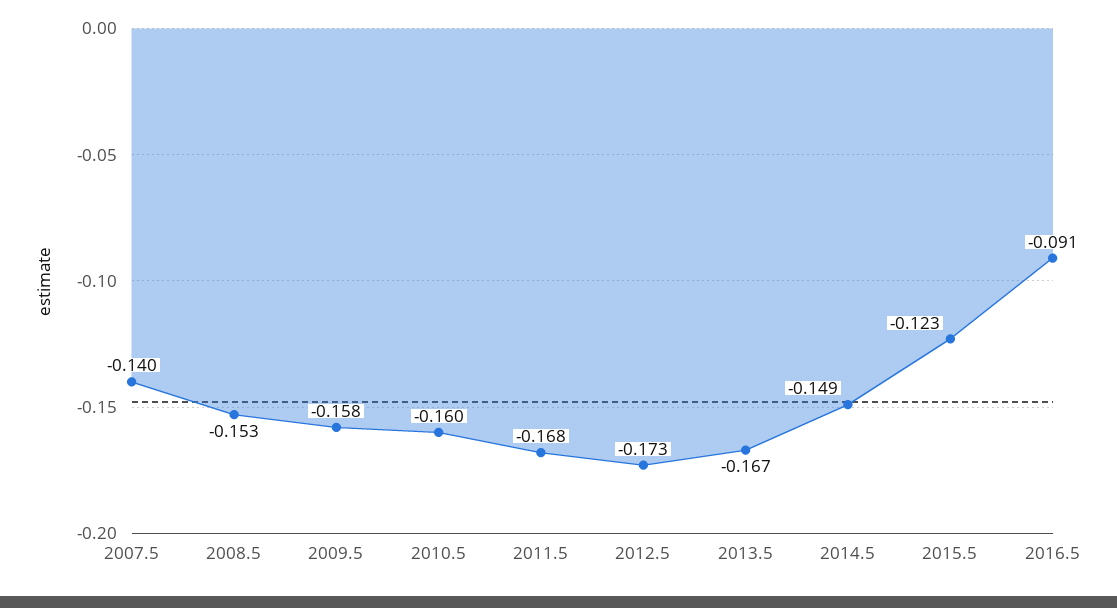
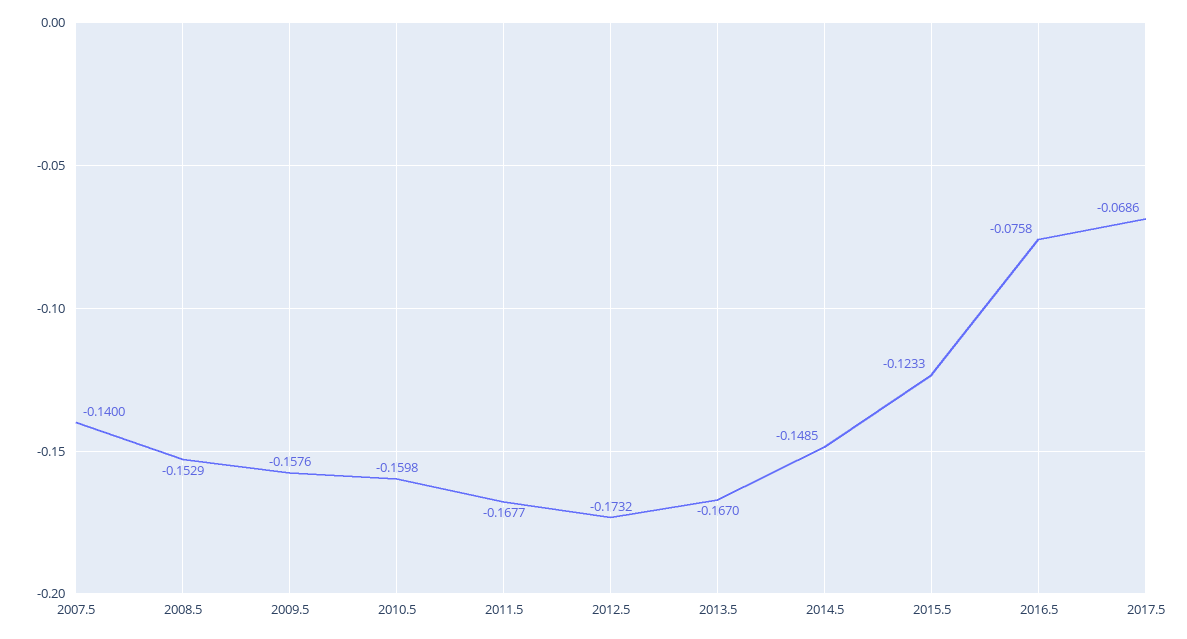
2016.5: -0.091 -> -0.0758
2017.5: none -> -0.0686

